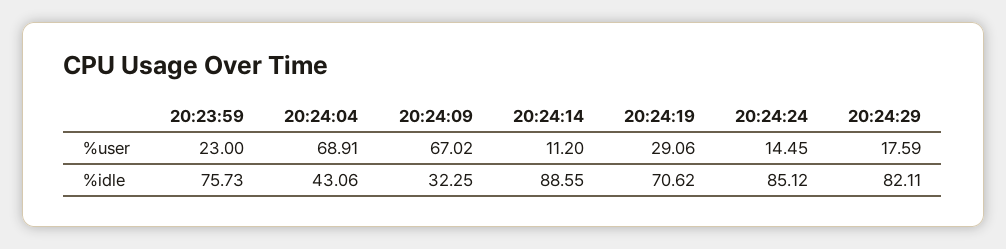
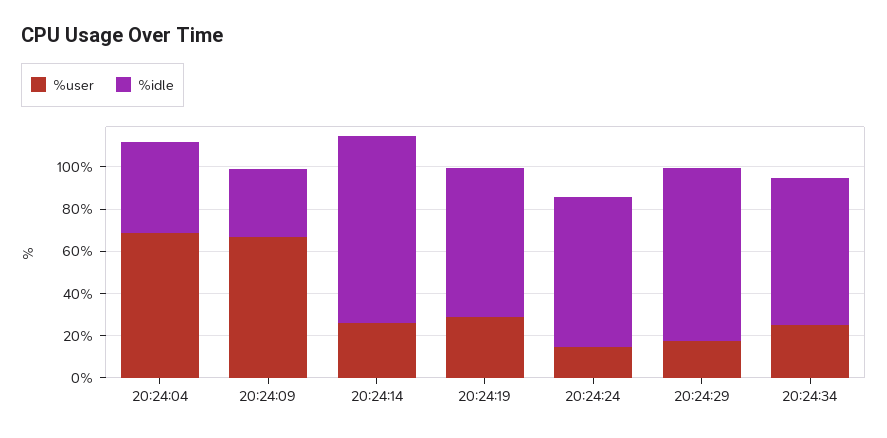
%user, 20:23:59: 23 -> none
%user, 20:24:14: 11.2 -> 25
%idle, 20:23:59: 75.73 -> none
%idle, 20:24:24: 85.12 -> 70
%user, 20:24:34: none -> 25
%idle, 20:24:34: none -> 70

